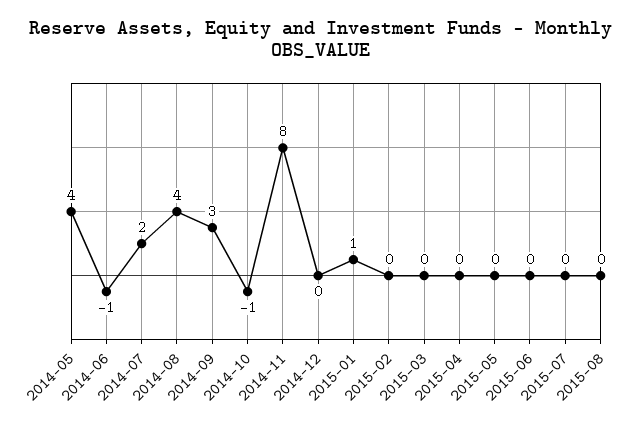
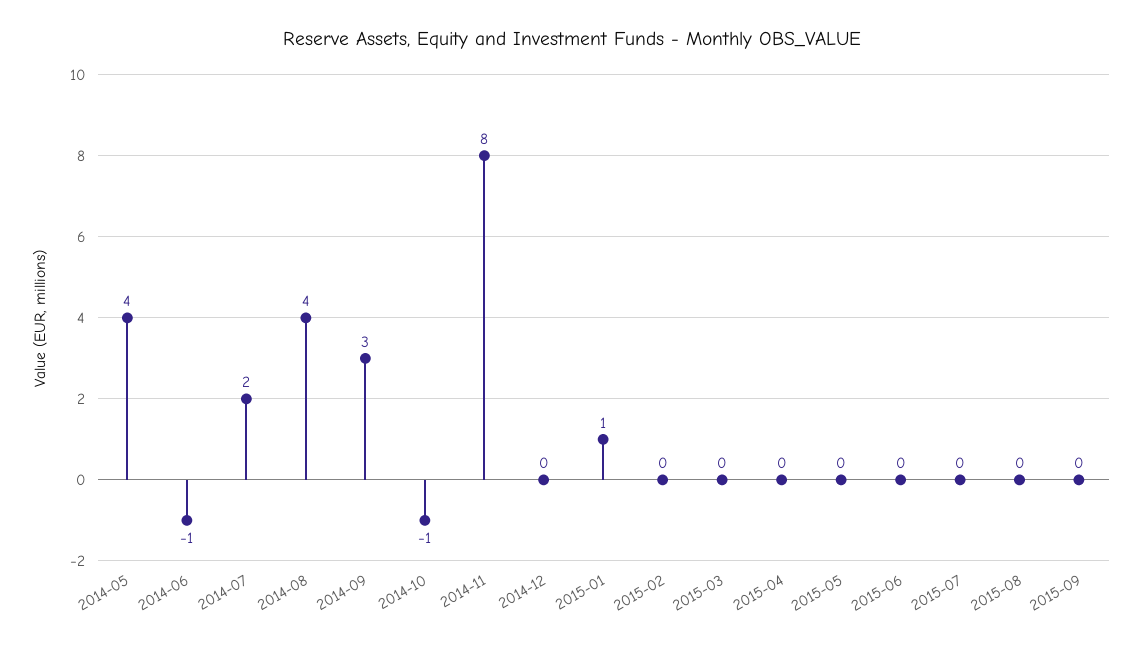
2015-09: none -> 0

